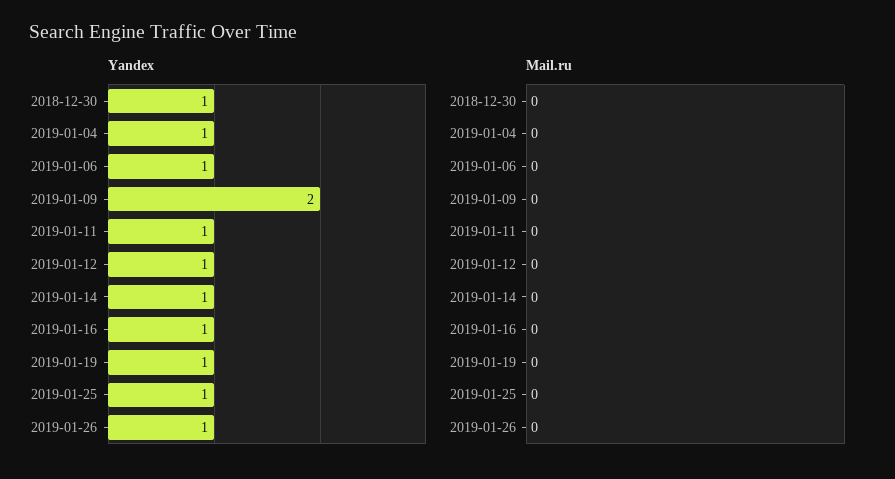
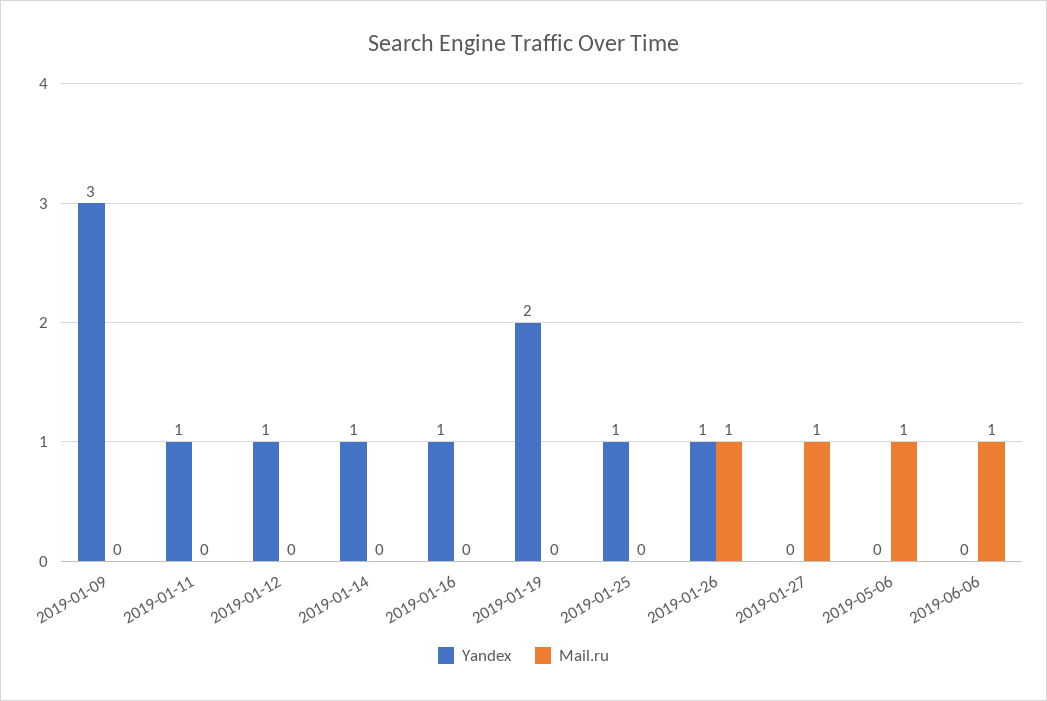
Yandex, 2018-12-30: 1 -> none
Yandex, 2019-01-04: 1 -> none
Yandex, 2019-01-06: 1 -> none
Yandex, 2019-01-09: 2 -> 3
Yandex, 2019-01-19: 1 -> 2
Mail.ru, 2018-12-30: 0 -> none
Mail.ru, 2019-01-04: 0 -> none
Mail.ru, 2019-01-06: 0 -> none
Mail.ru, 2019-01-26: 0 -> 1
Yandex, 2019-01-27: none -> 0
Mail.ru, 2019-01-27: none -> 1
Yandex, 2019-05-06: none -> 0
Mail.ru, 2019-05-06: none -> 1
Yandex, 2019-06-06: none -> 0
Mail.ru, 2019-06-06: none -> 1

